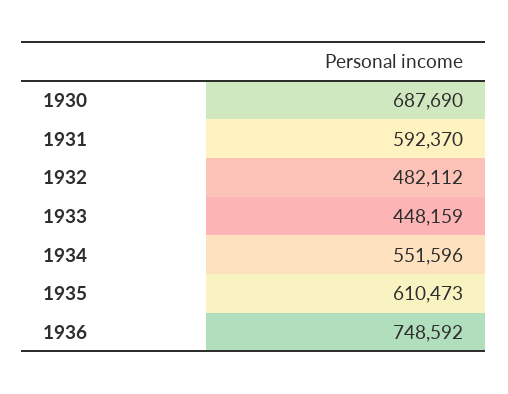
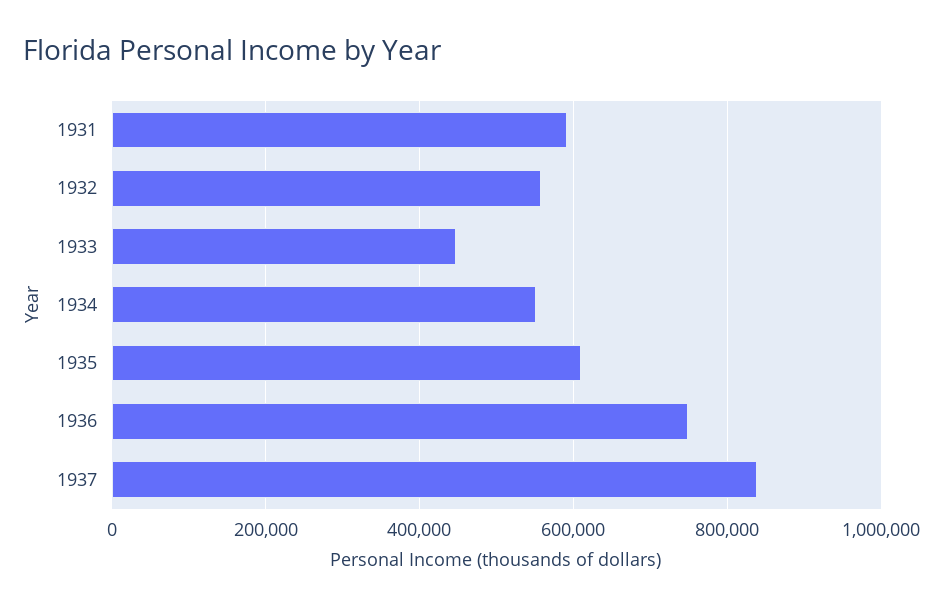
1930: 687690 -> none
1932: 482112 -> 560000
1937: none -> 840000

